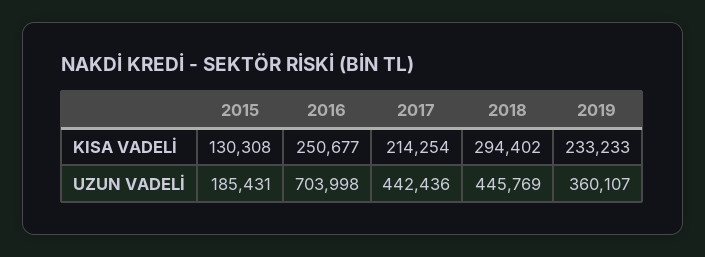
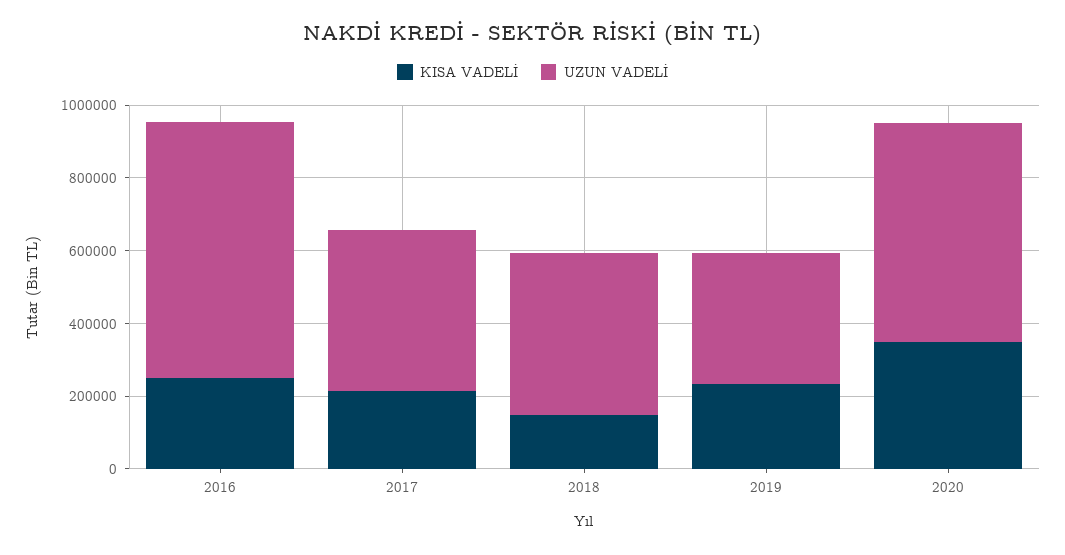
KISA VADELİ, 2015: 130308 -> none
KISA VADELİ, 2018: 294402 -> 150000
UZUN VADELİ, 2015: 185431 -> none
KISA VADELİ, 2020: none -> 350000
UZUN VADELİ, 2020: none -> 600000

